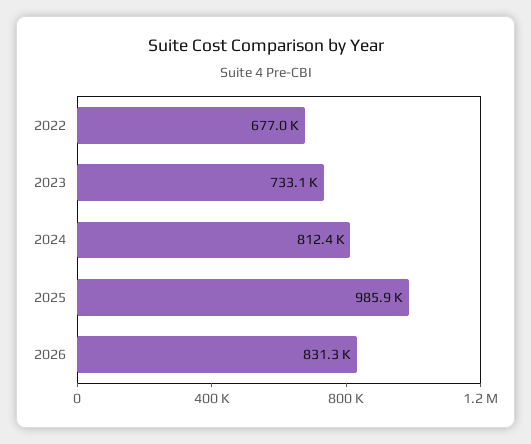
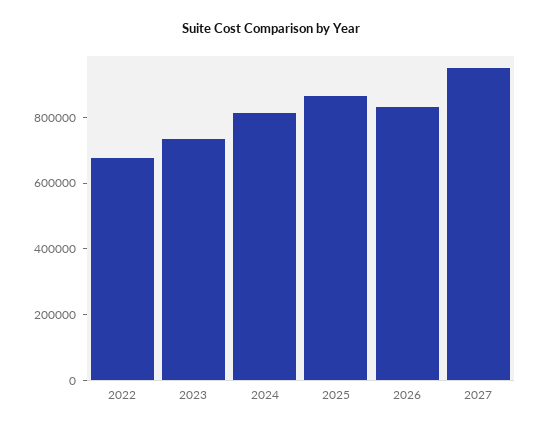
2025: 985900 -> 850000
2027: none -> 950000

